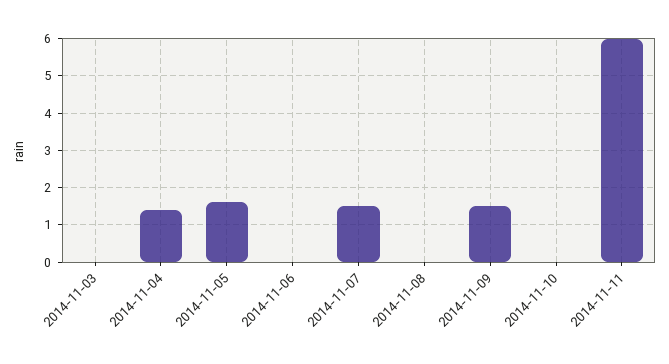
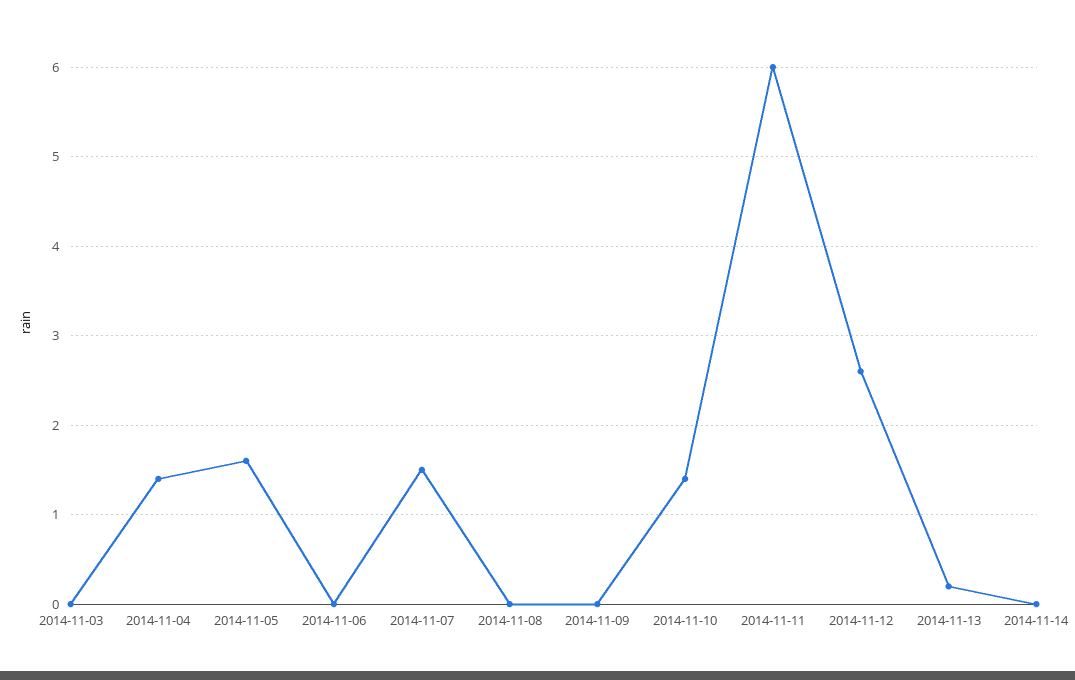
2014-11-09: 1.5 -> 0
2014-11-10: 0 -> 1.4
2014-11-12: none -> 2.6
2014-11-13: none -> 0.2
2014-11-14: none -> 0

